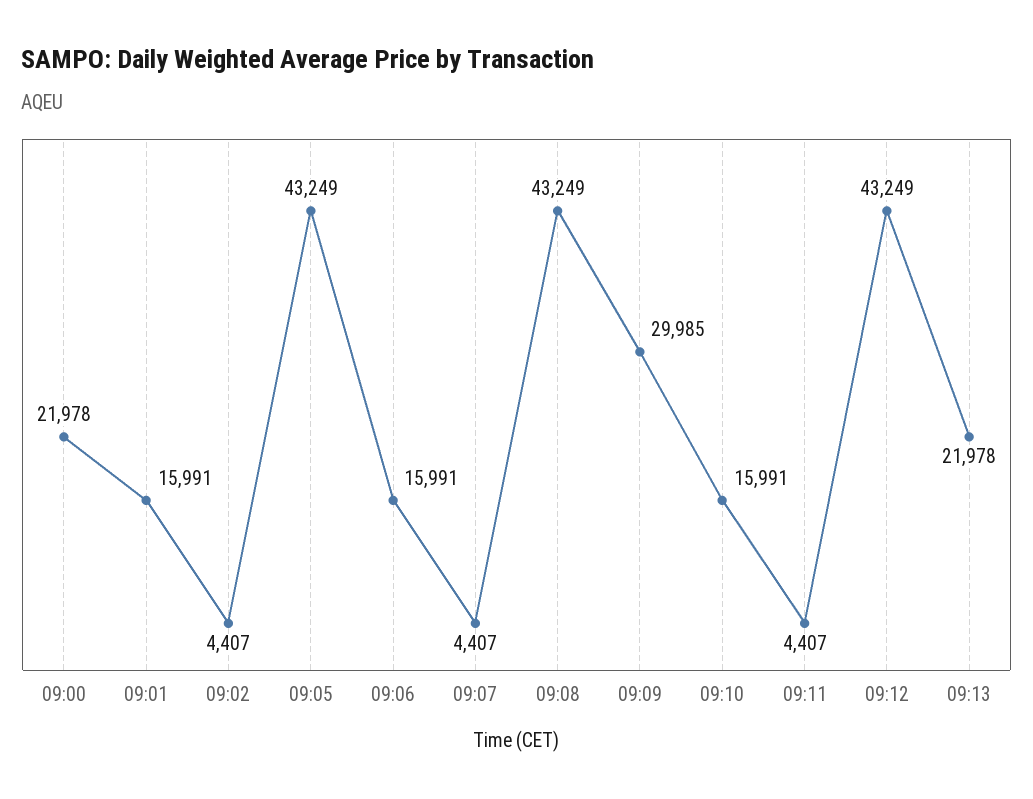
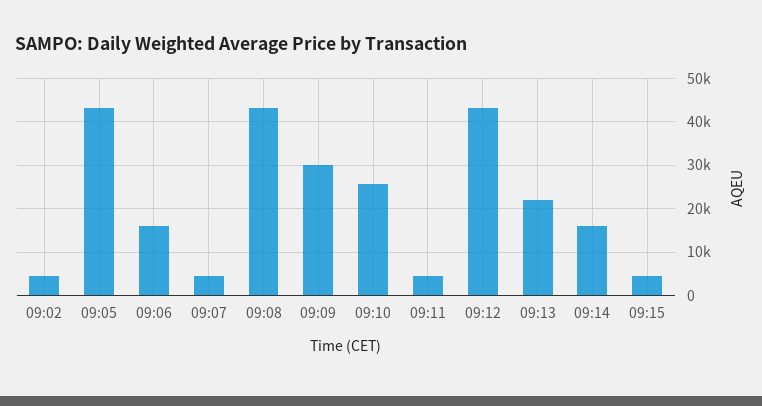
09:00: 21978 -> none
09:01: 15991 -> none
09:10: 15991 -> 26000
09:14: none -> 16000
09:15: none -> 4000

